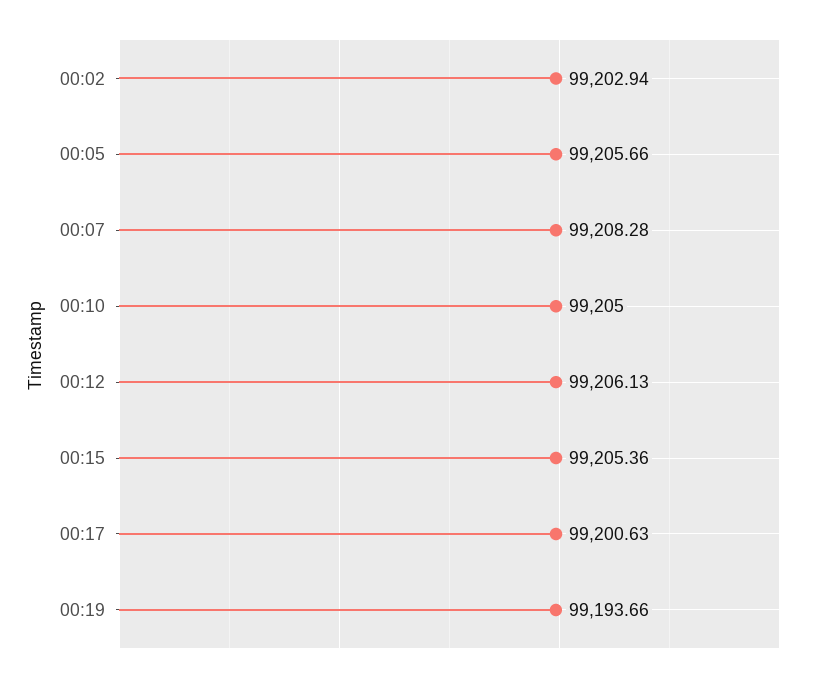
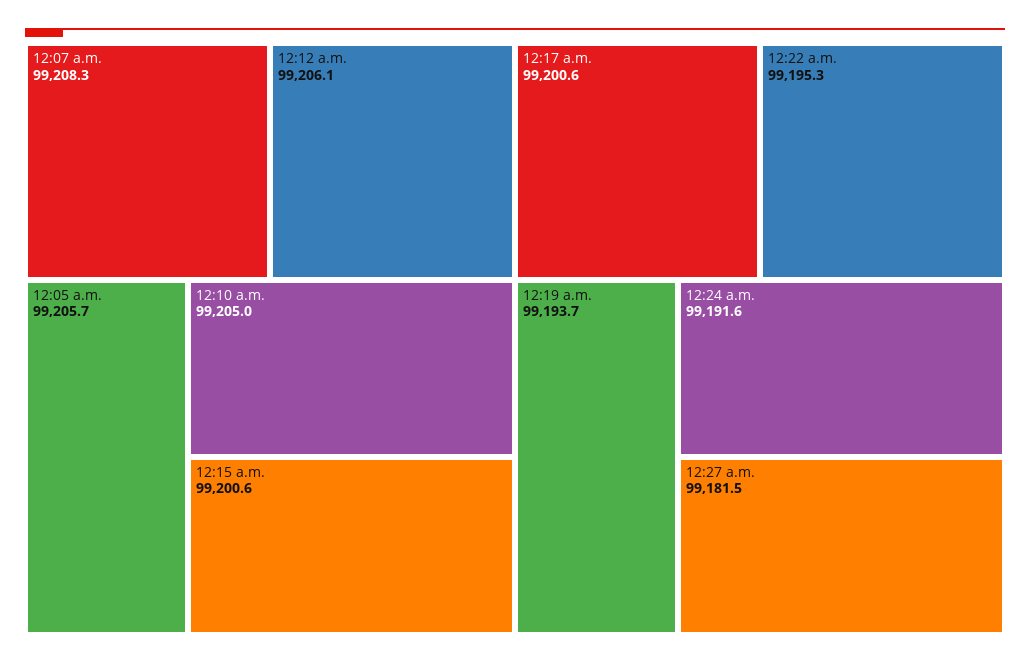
00:02: 99202.94 -> none
00:15: 99205.36 -> 99200.6
12:22 a.m.: none -> 99195.3
12:24 a.m.: none -> 99191.6
12:27 a.m.: none -> 99181.5

